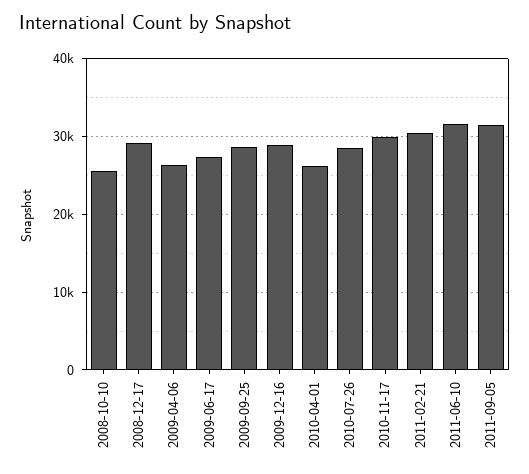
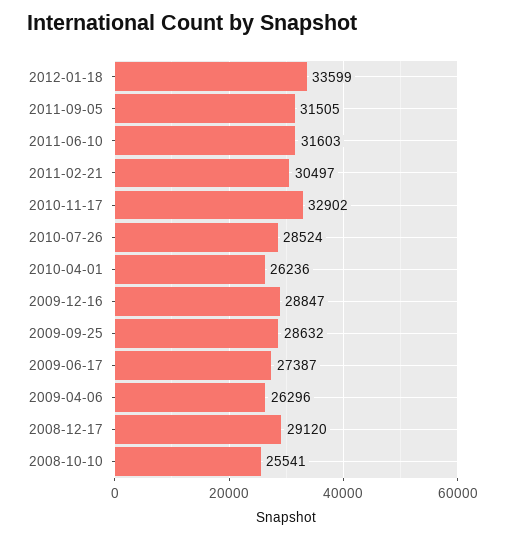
2010-11-17: 30000 -> 32902
2012-01-18: none -> 33599

